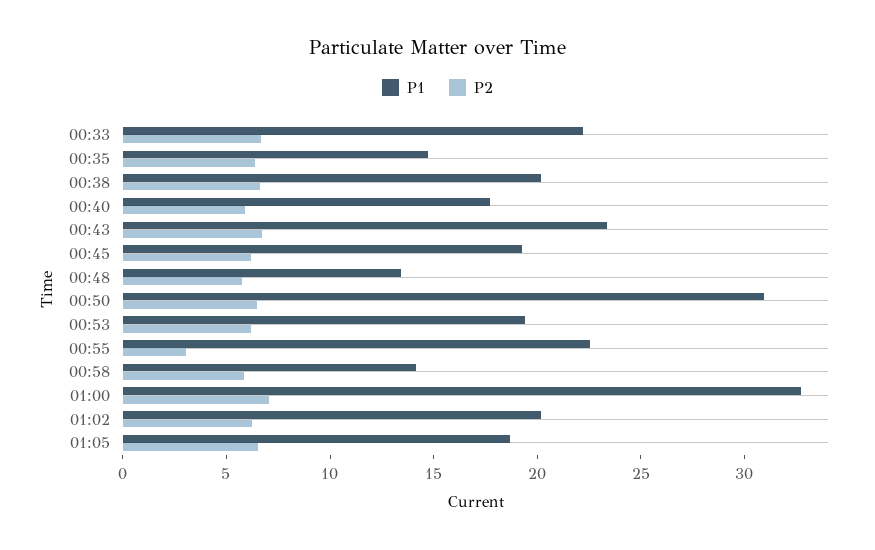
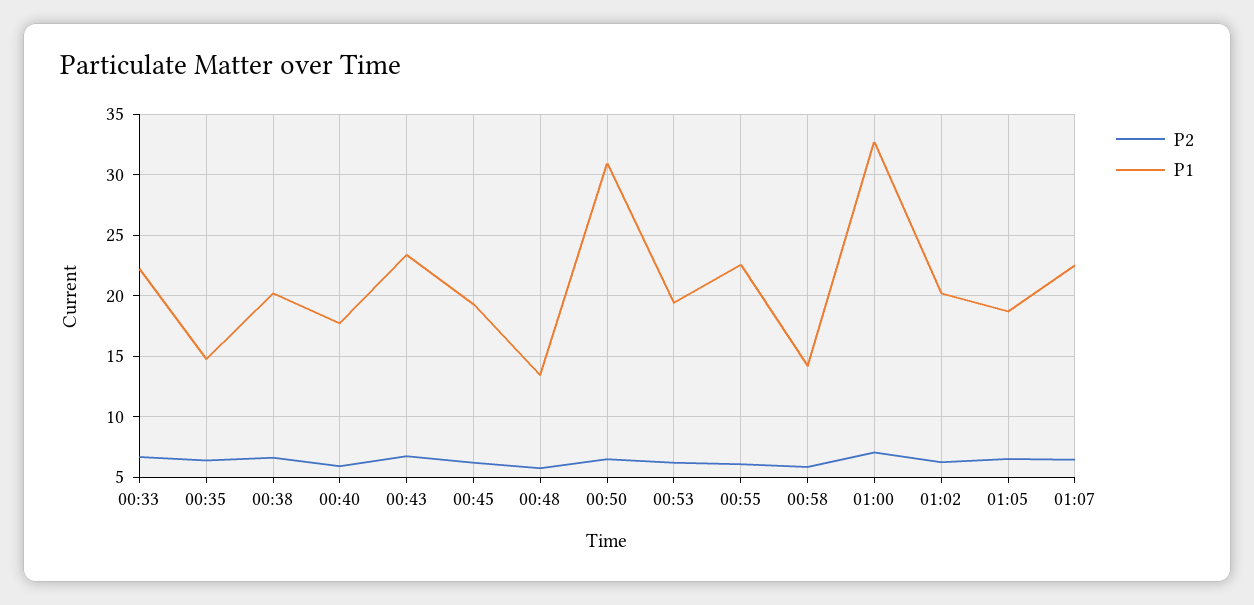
P2, 00:55: 3 -> 6
P2, 01:07: none -> 6.5
P1, 01:07: none -> 22.5

